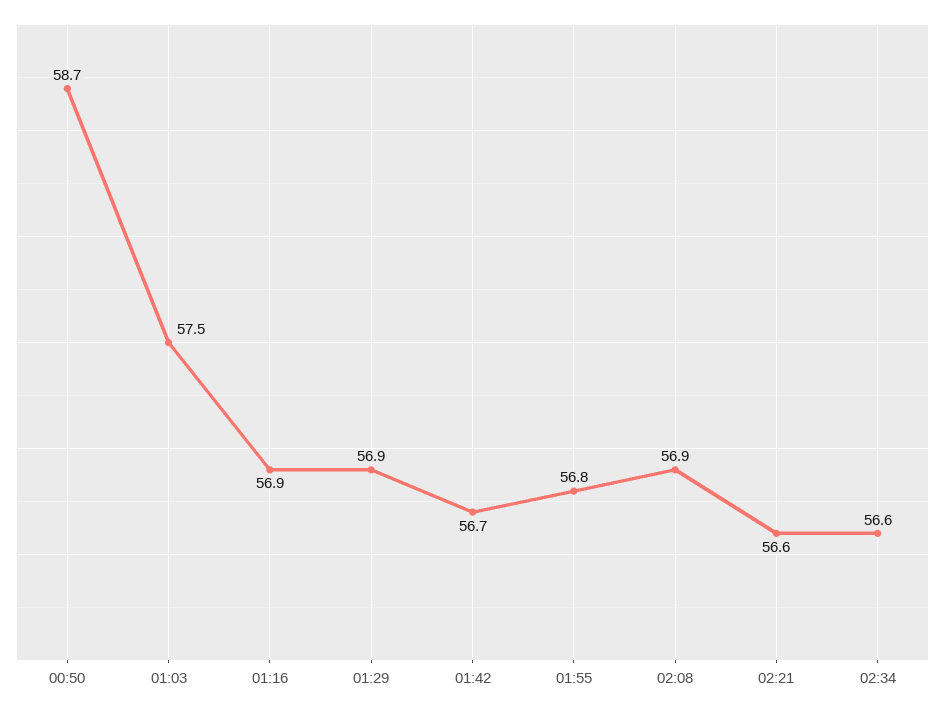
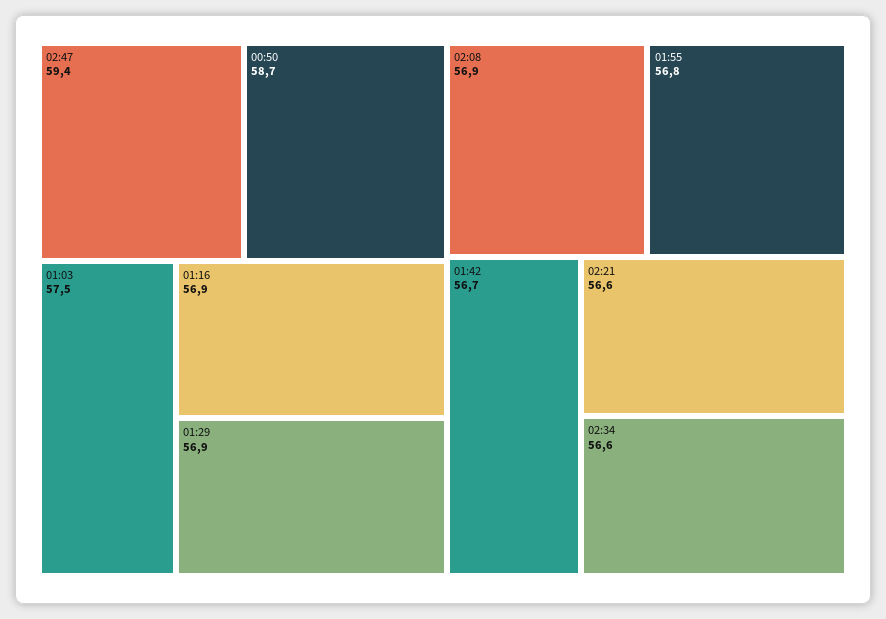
02:47: none -> 59.4

